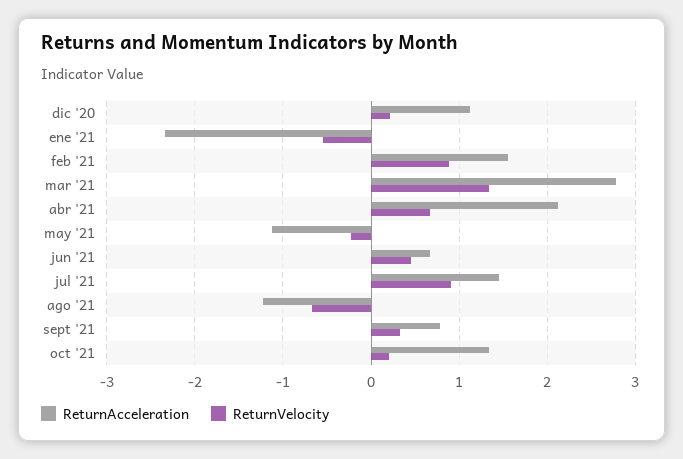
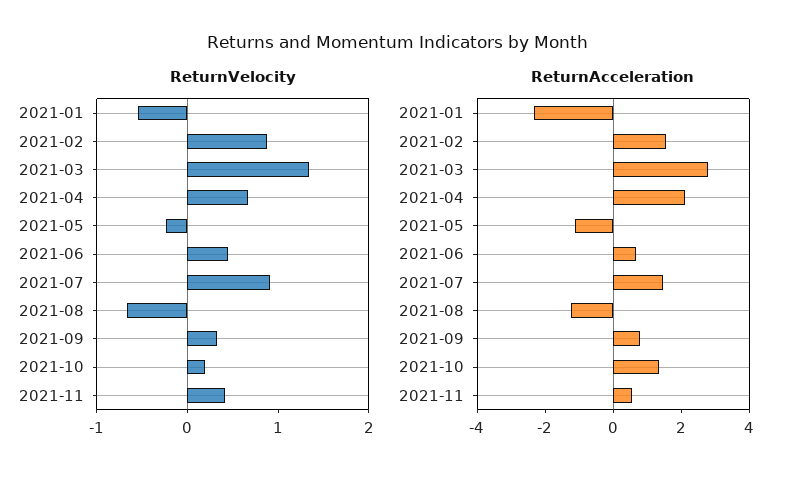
ReturnAcceleration, dic '20: 1.1 -> none
ReturnVelocity, dic '20: 0.2 -> none
ReturnVelocity, 2021-11: none -> 0.4
ReturnAcceleration, 2021-11: none -> 0.5

